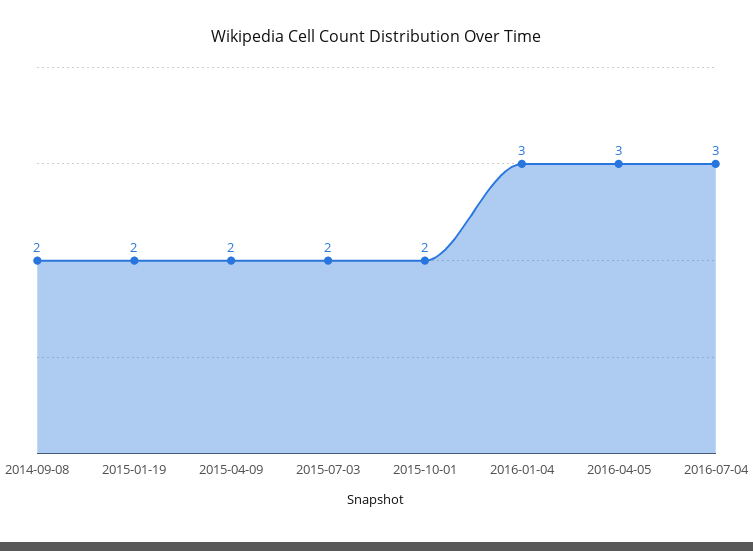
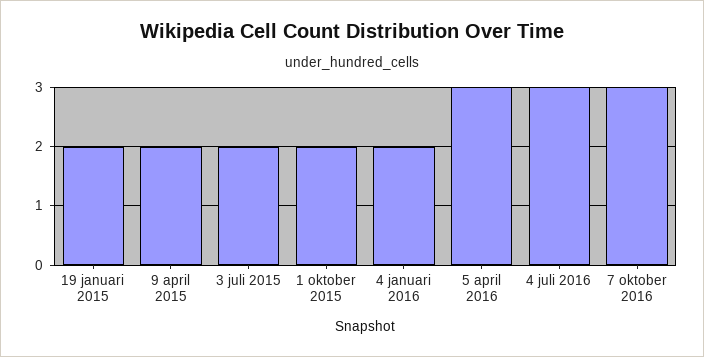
2014-09-08: 2 -> none
2016-01-04: 3 -> 2
7 oktober 2016: none -> 3

